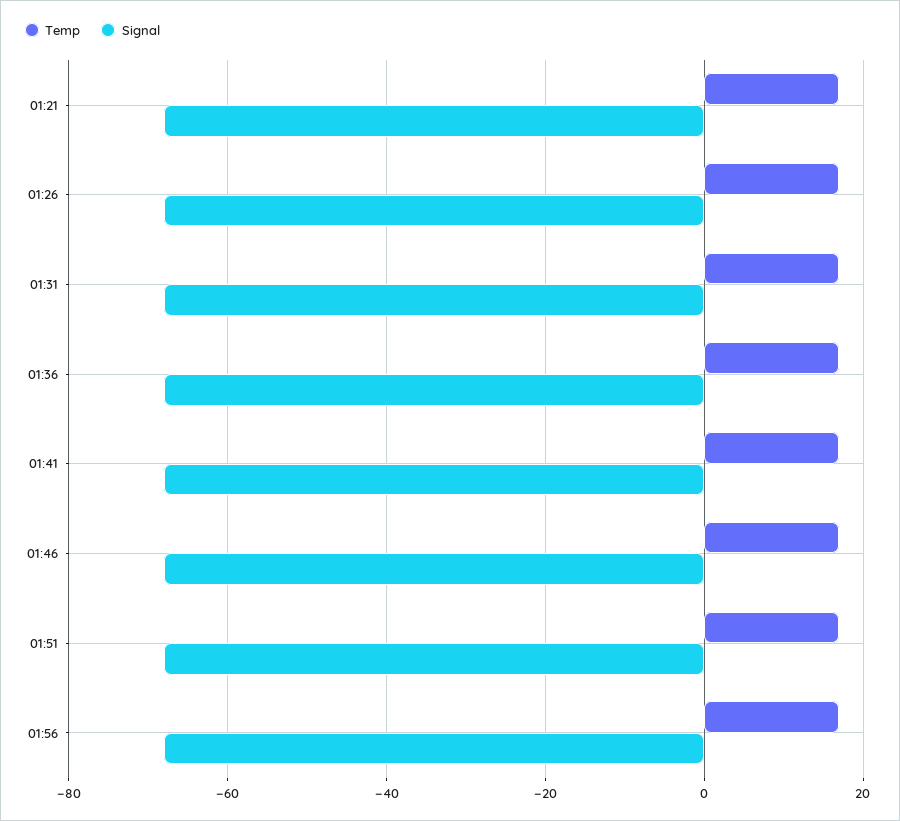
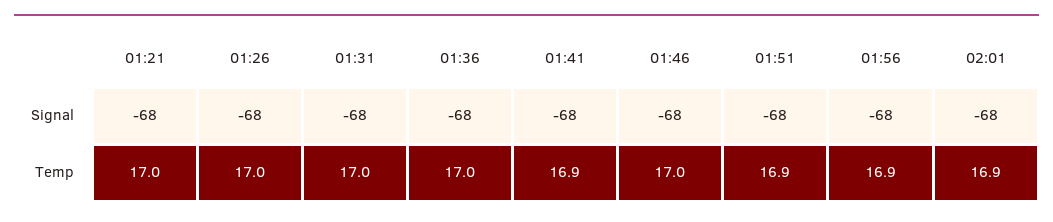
Signal, 02:01: none -> -68
Temp, 02:01: none -> 16.9

